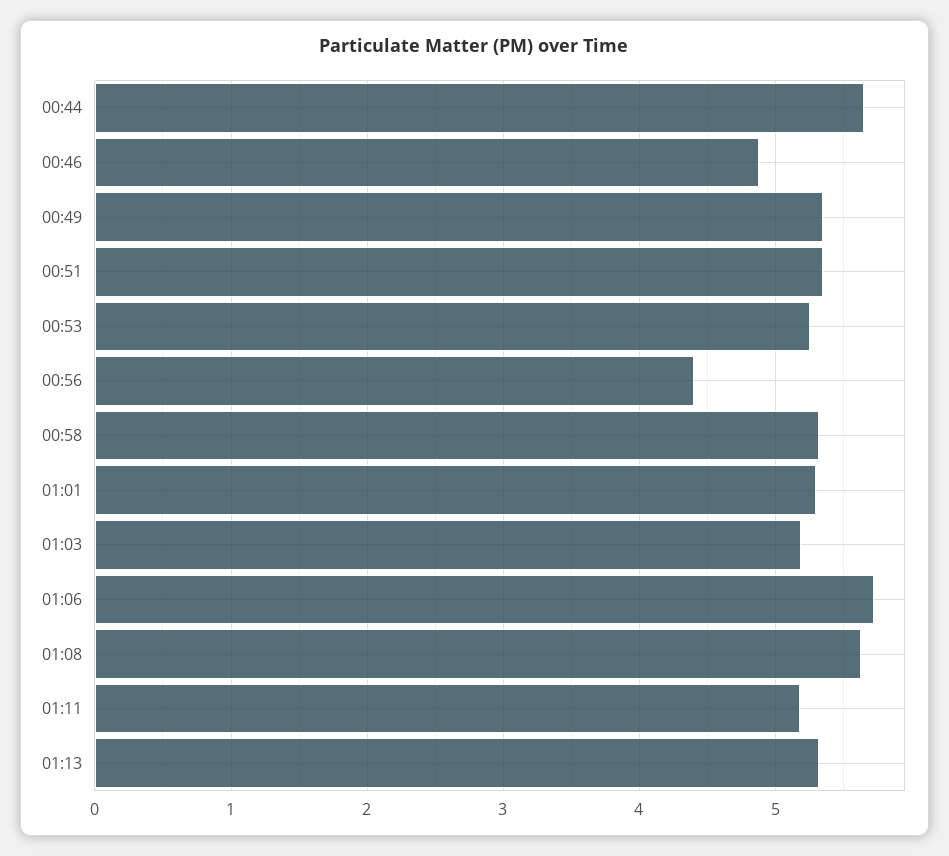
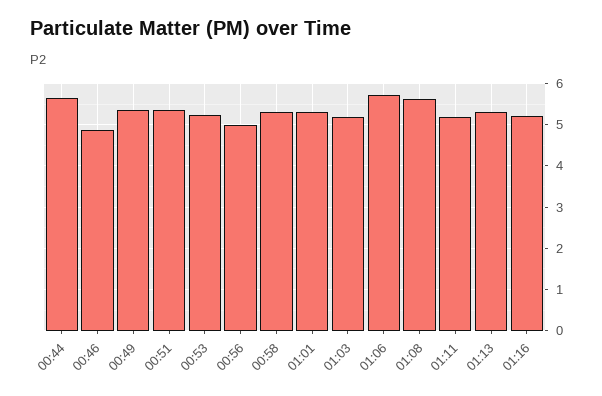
00:56: 4.4 -> 5
01:16: none -> 5.2

